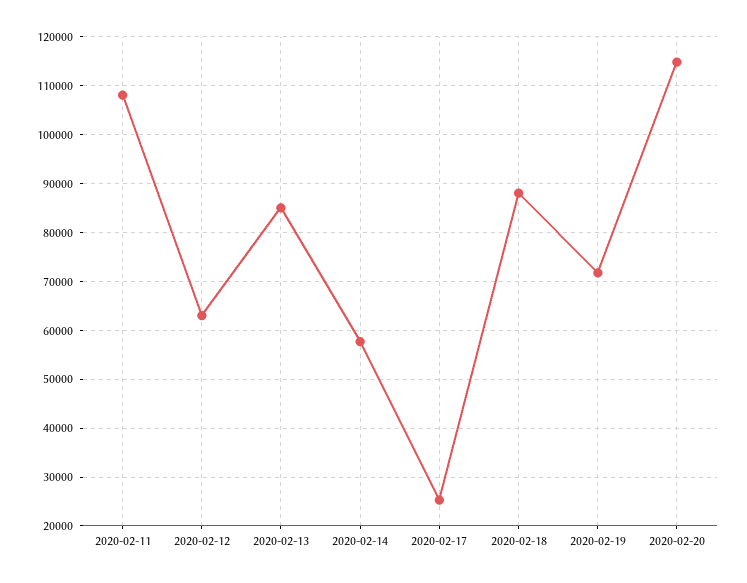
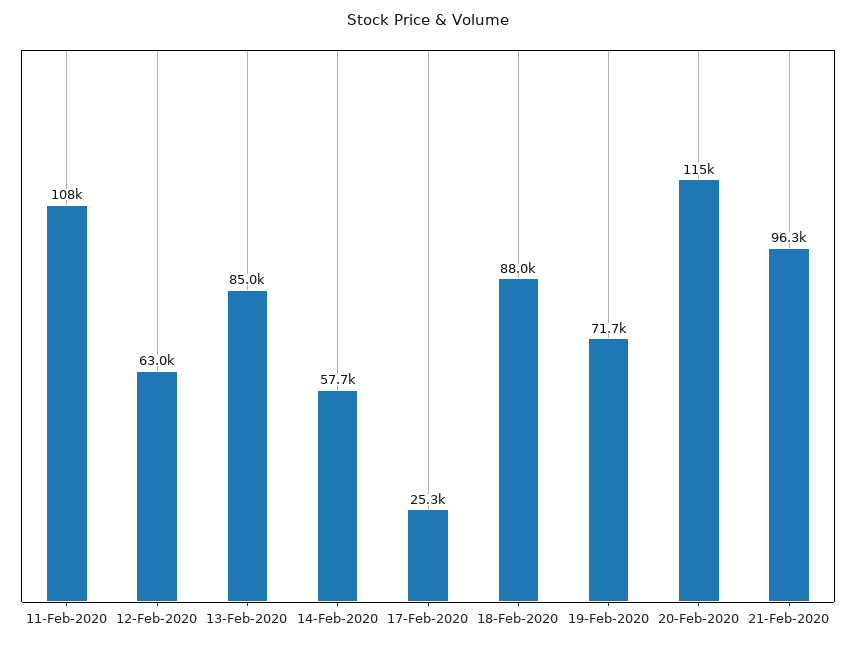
21-Feb-2020: none -> 96300

